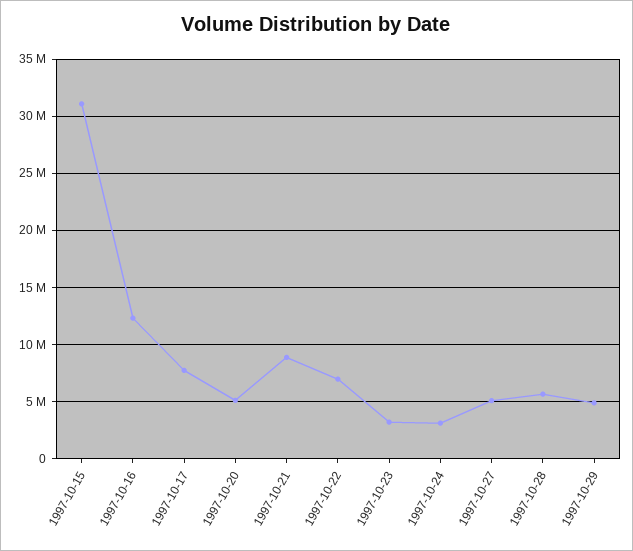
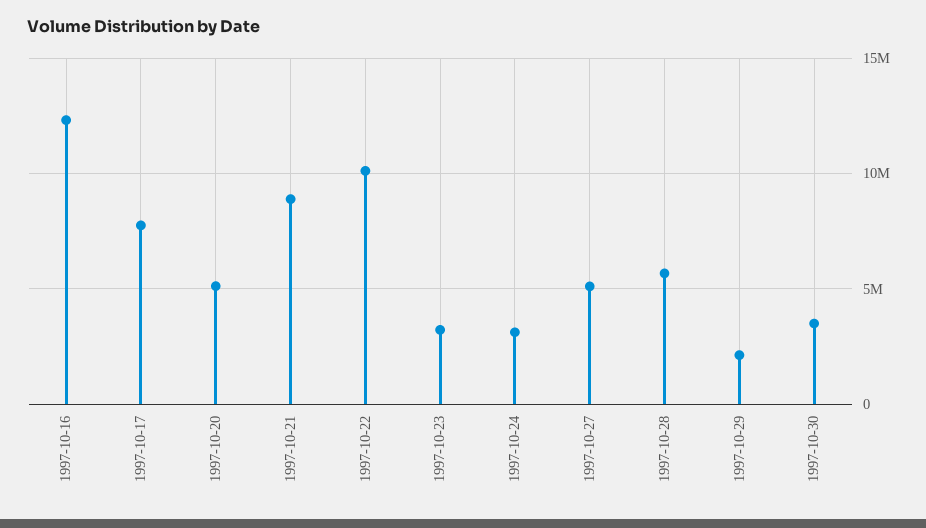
1997-10-15: 31000000 -> none
1997-10-22: 7000000 -> 10000000
1997-10-29: 5000000 -> 2000000
1997-10-30: none -> 3500000

